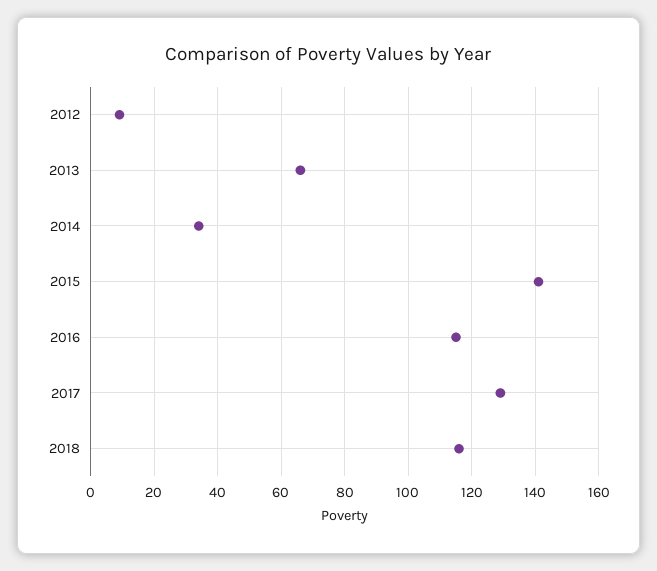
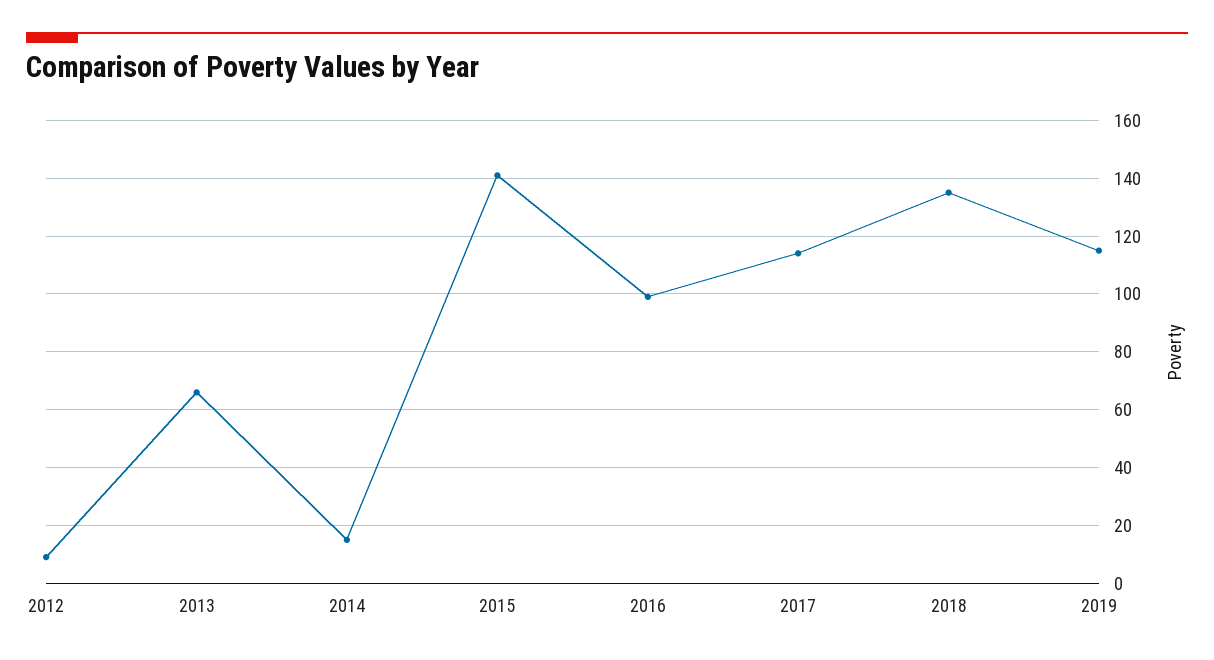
2014: 35 -> 15
2016: 115 -> 100
2017: 130 -> 115
2018: 115 -> 135
2019: none -> 115

